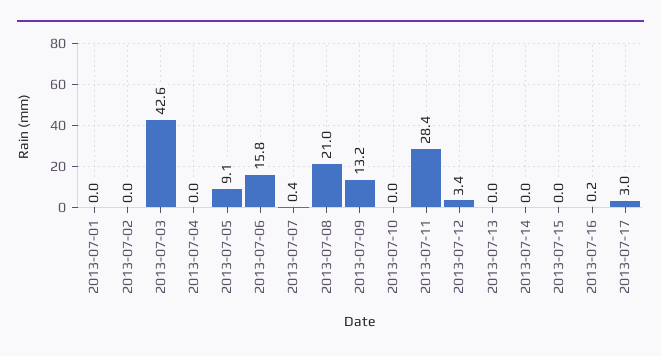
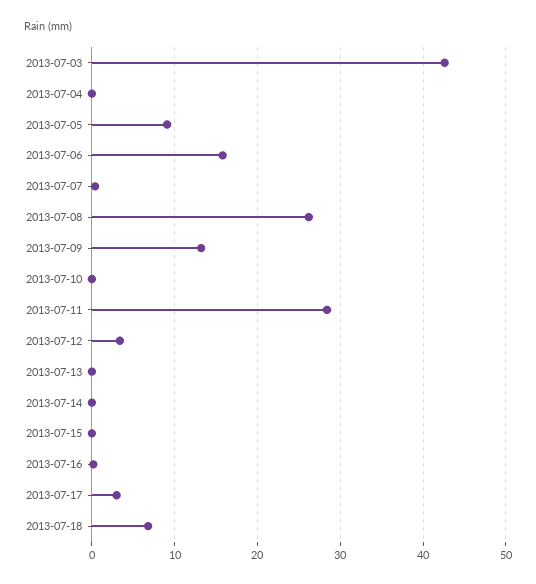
2013-07-01: 0 -> none
2013-07-02: 0 -> none
2013-07-08: 21 -> 26
2013-07-18: none -> 7

